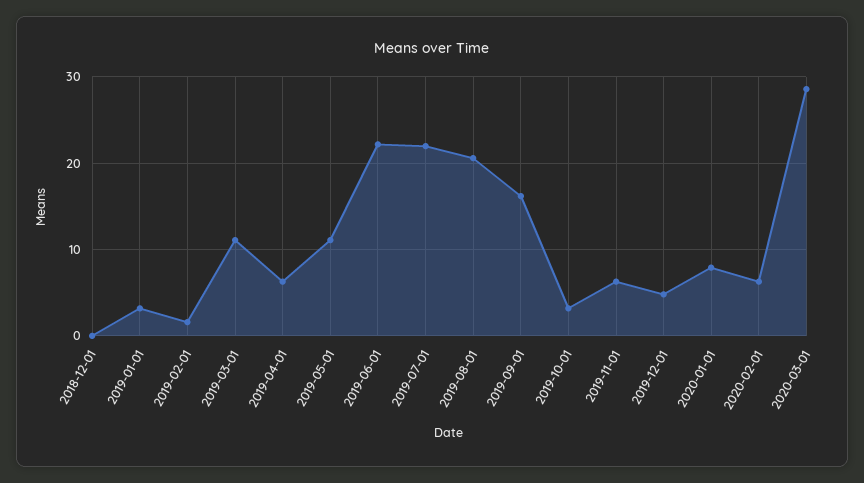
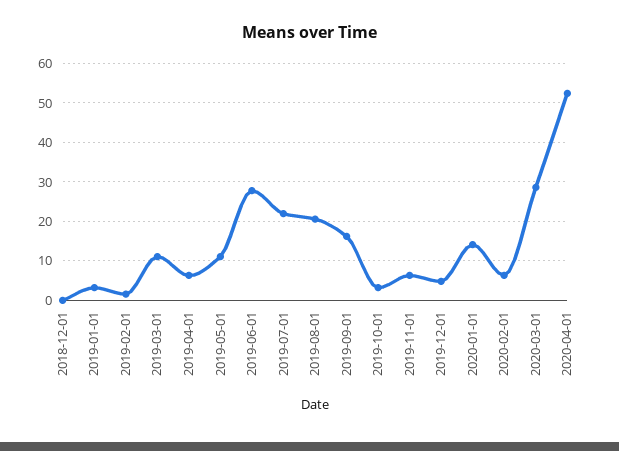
2019-06-01: 22 -> 28
2020-01-01: 8 -> 14
2020-04-01: none -> 52

